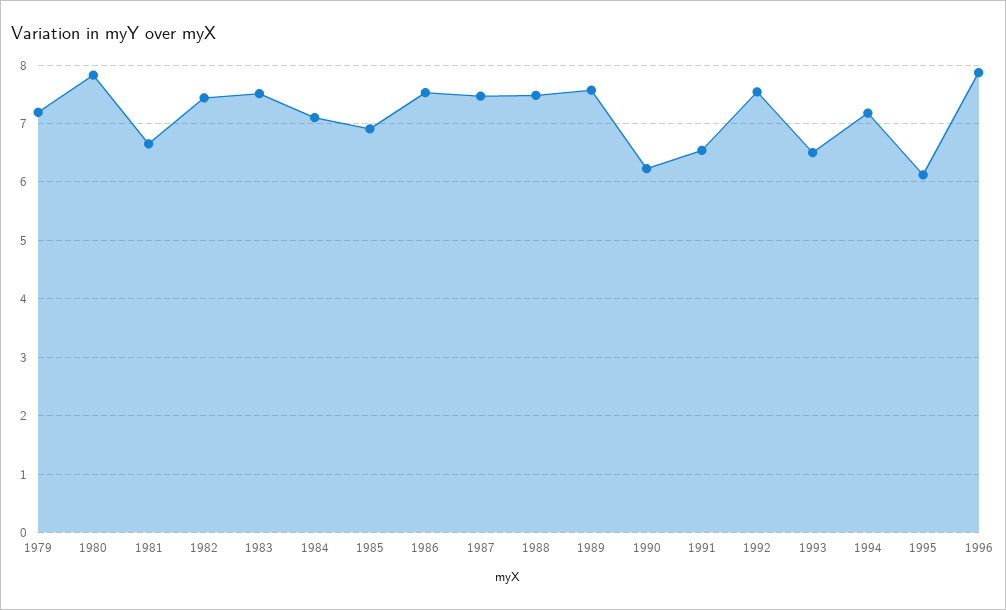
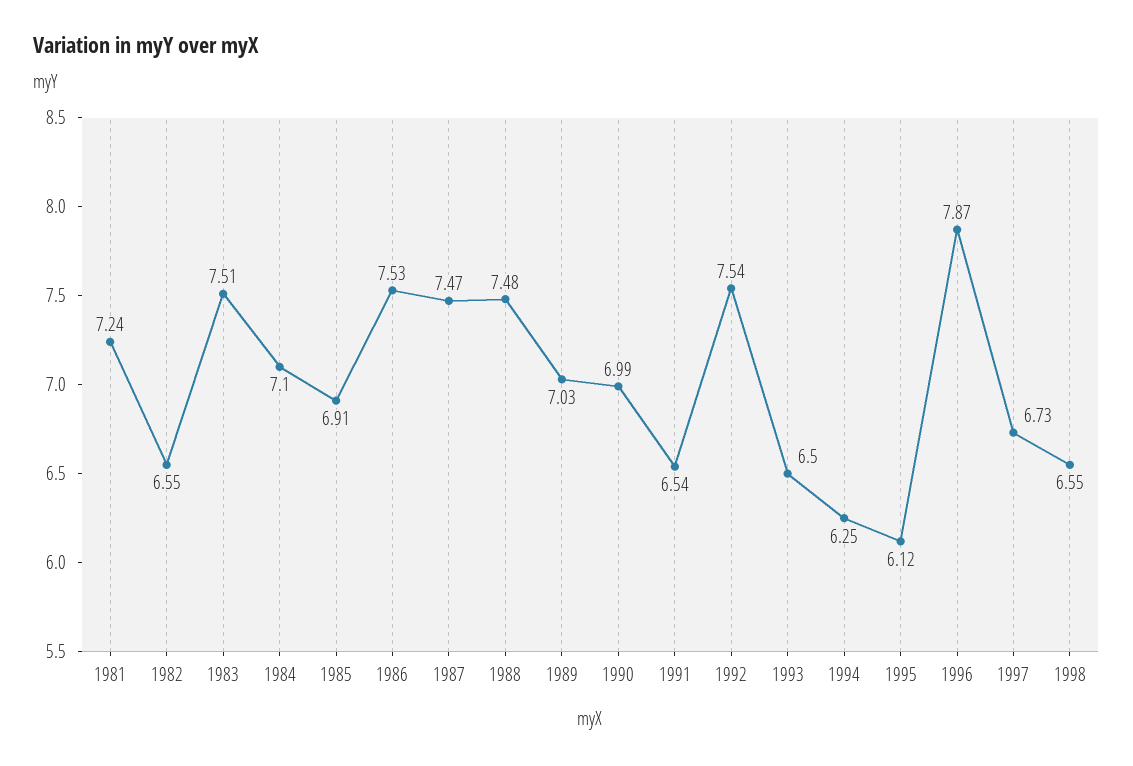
1979: 7.2 -> none
1980: 7.8 -> none
1981: 6.6 -> 7.24
1982: 7.4 -> 6.55
1989: 7.6 -> 7.03
1990: 6.2 -> 6.99
1994: 7.2 -> 6.25
1997: none -> 6.73
1998: none -> 6.55

